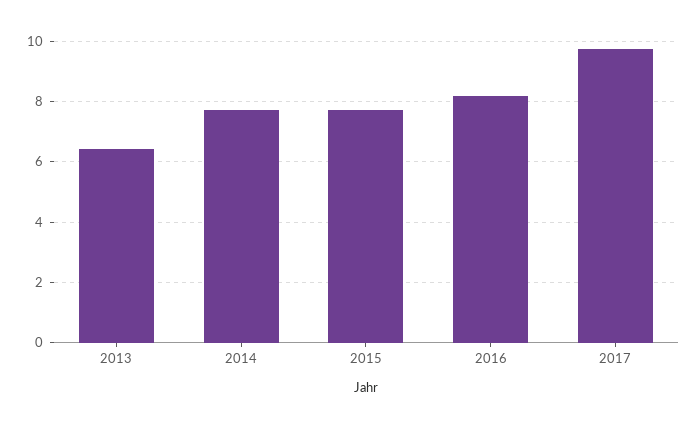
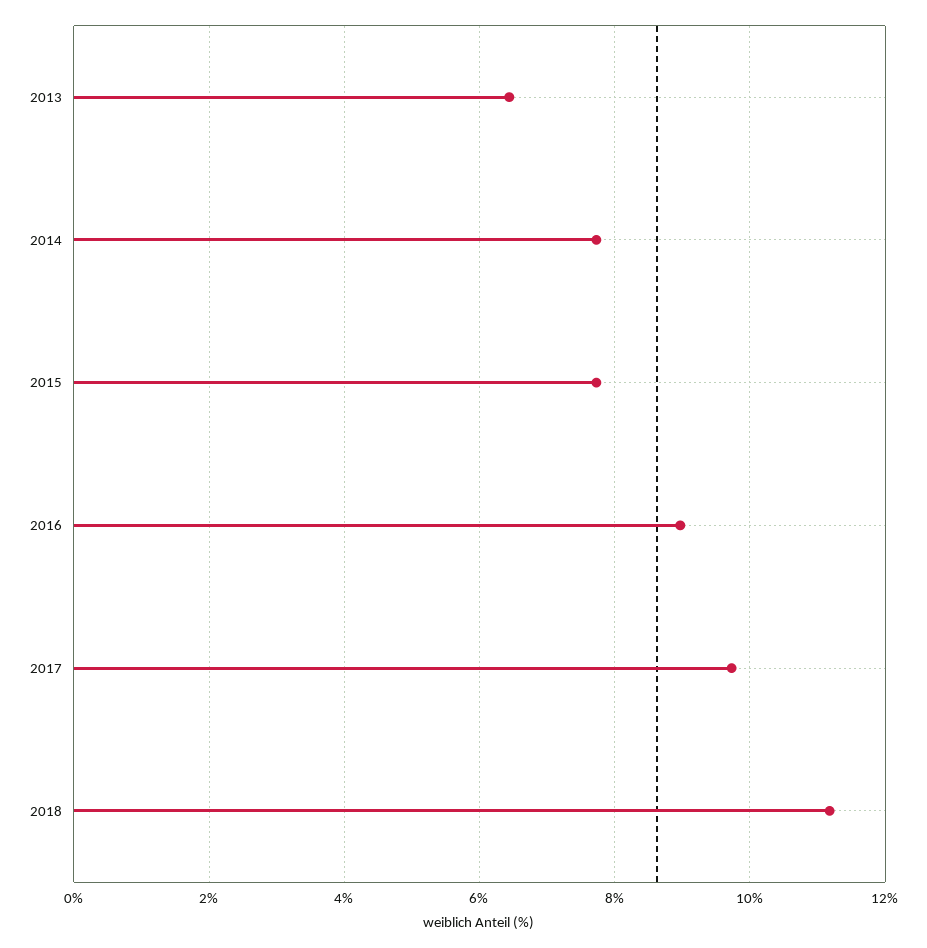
2016: 8.2 -> 9
2018: none -> 11.2

